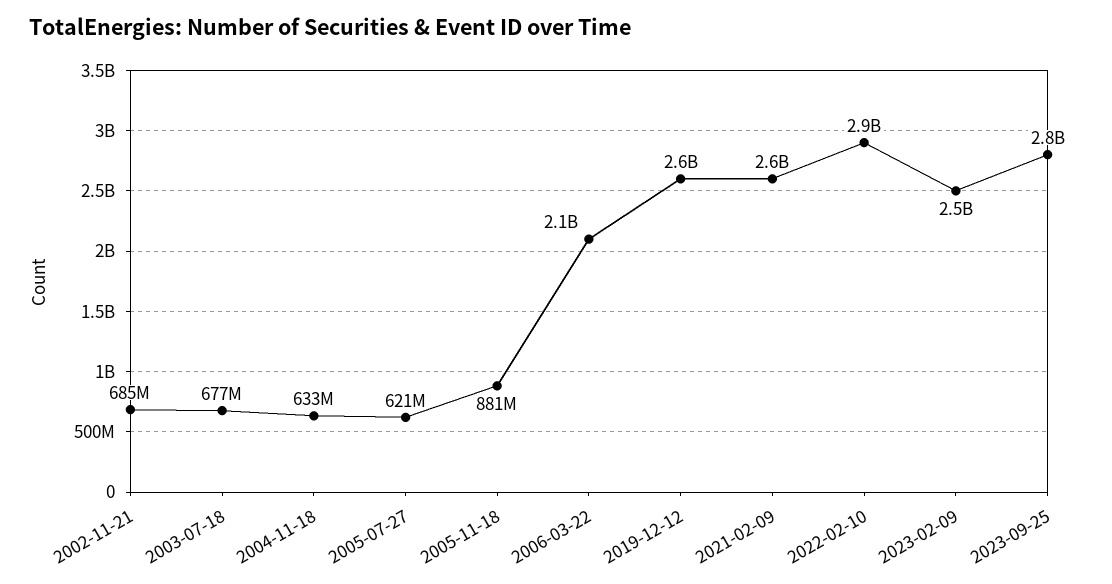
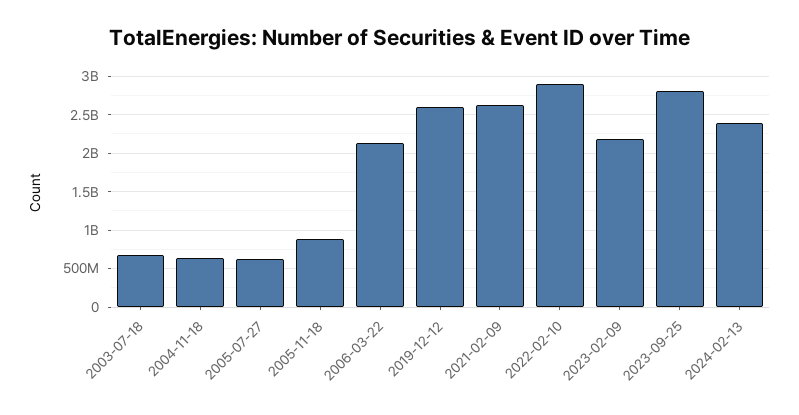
2002-11-21: 685000000 -> none
2023-02-09: 2500000000 -> 2200000000
2024-02-13: none -> 2400000000

